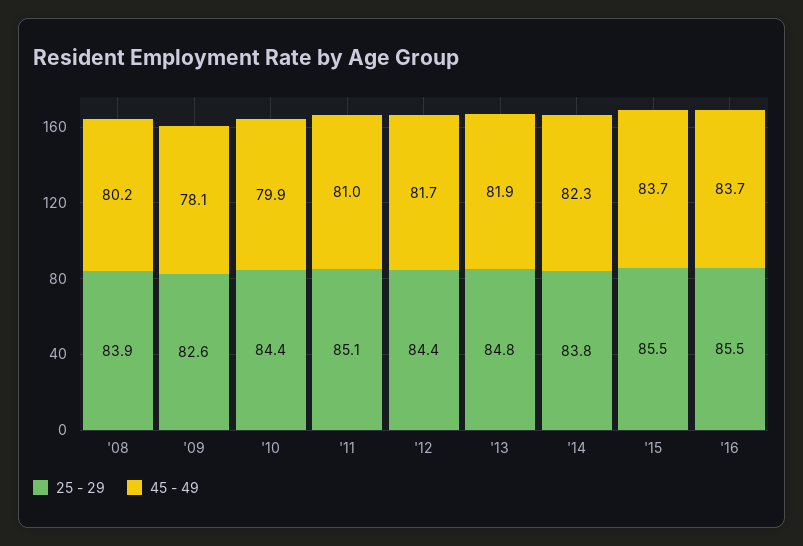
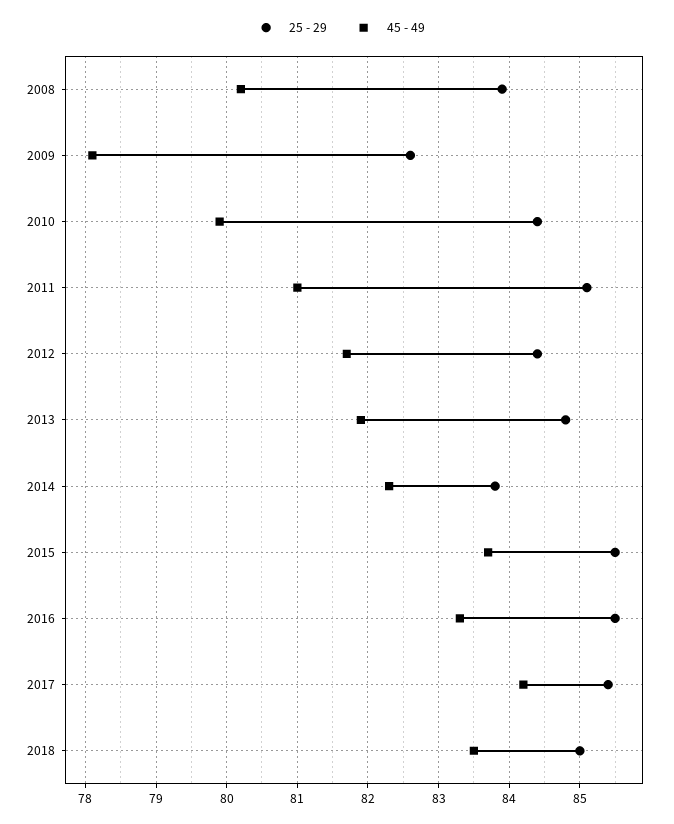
45 - 49, '16: 83.7 -> 83.3
25 - 29, 2017: none -> 85.4
45 - 49, 2017: none -> 84.2
25 - 29, 2018: none -> 85
45 - 49, 2018: none -> 83.5

